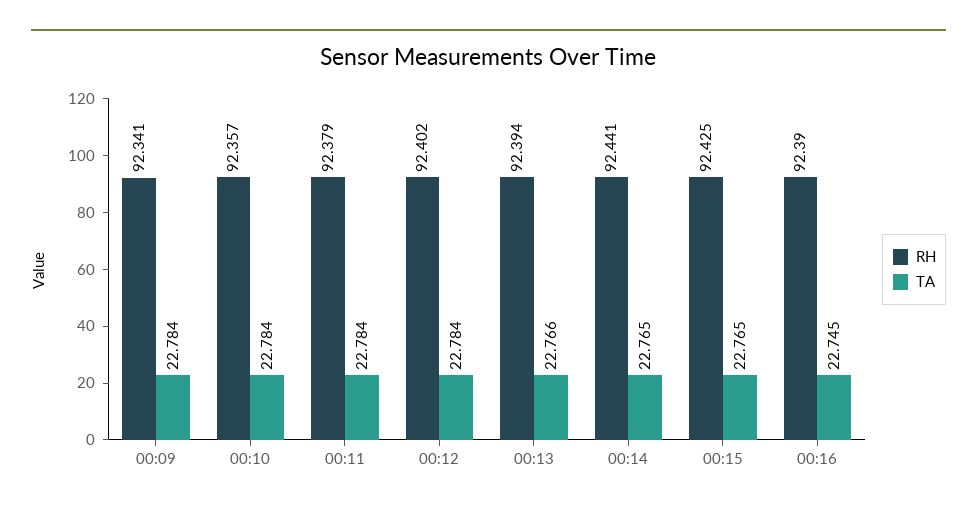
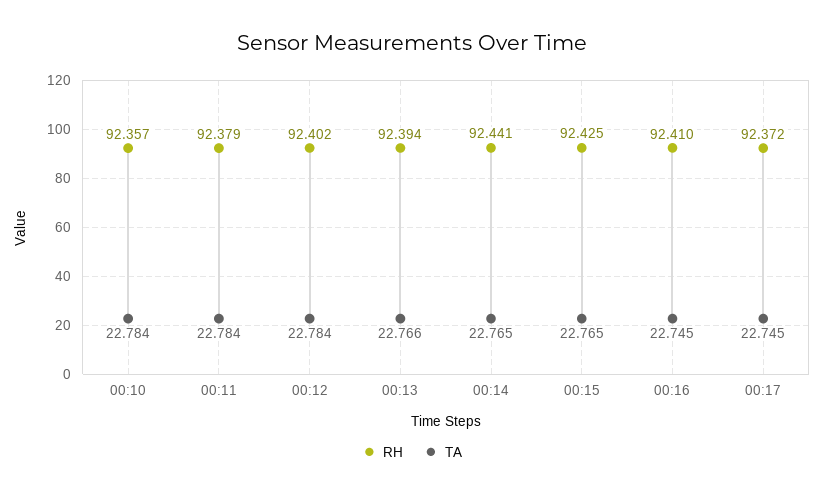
RH, 00:09: 92.341 -> none
TA, 00:09: 22.784 -> none
RH, 00:16: 92.39 -> 92.41
RH, 00:17: none -> 92.372
TA, 00:17: none -> 22.745

